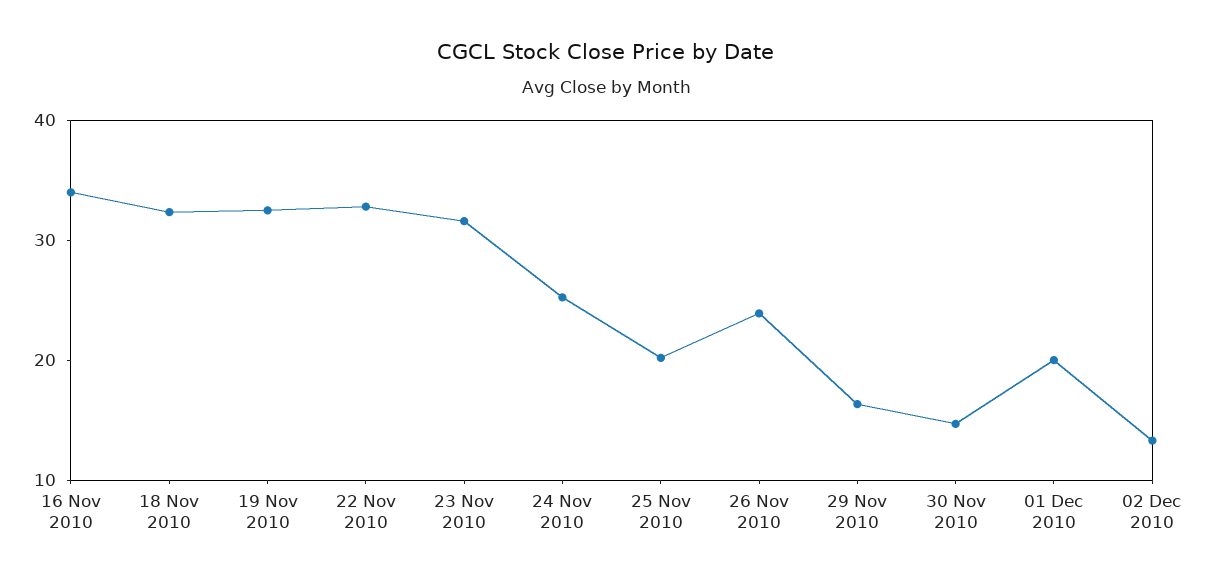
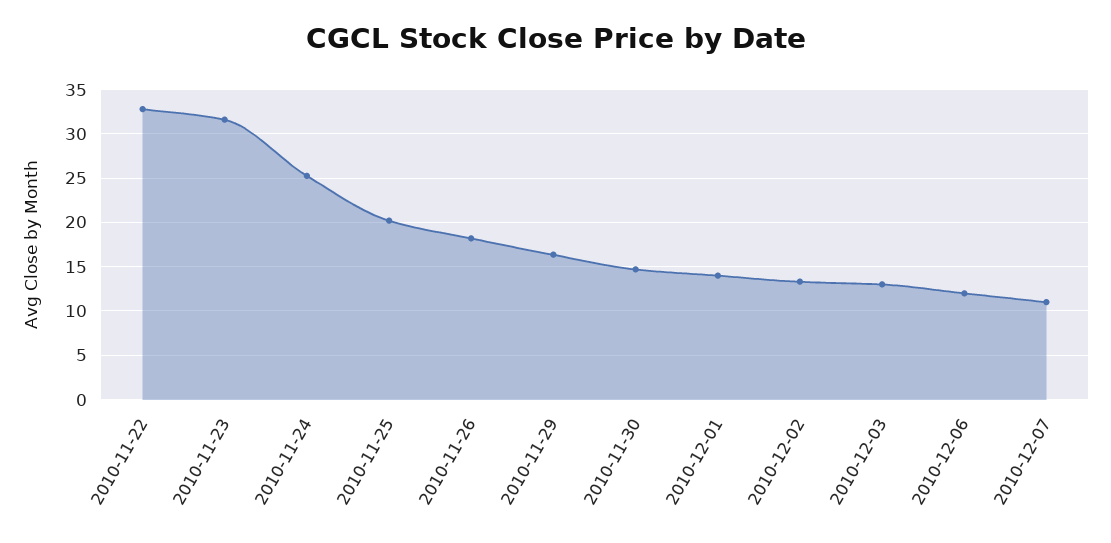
16 Nov 2010: 34 -> none
18 Nov 2010: 32 -> none
19 Nov 2010: 32 -> none
26 Nov 2010: 24 -> 18
01 Dec 2010: 20 -> 14
2010-12-03: none -> 13
2010-12-06: none -> 12
2010-12-07: none -> 11

